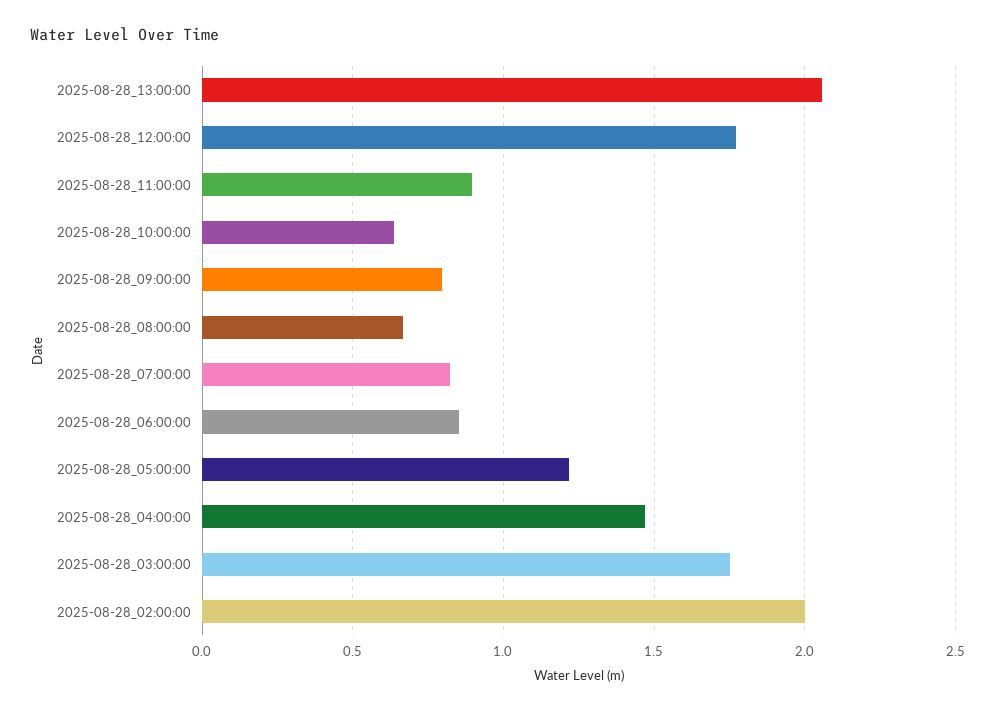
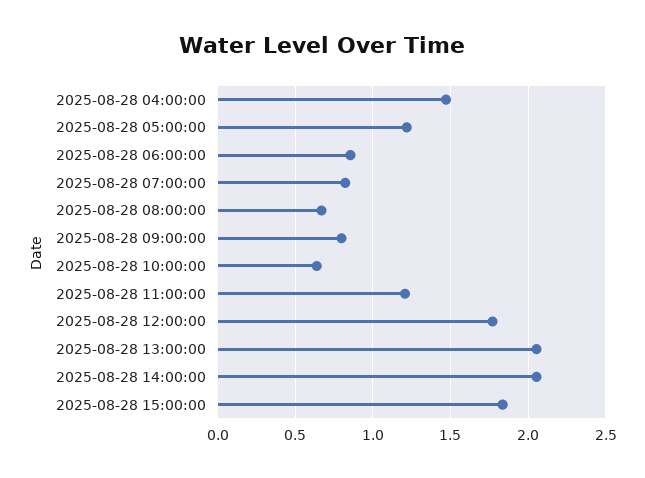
2025-08-28_11:00:00: 0.9 -> 1.2
2025-08-28_03:00:00: 1.75 -> none
2025-08-28_02:00:00: 2 -> none
2025-08-28 14:00:00: none -> 2.05
2025-08-28 15:00:00: none -> 1.85

